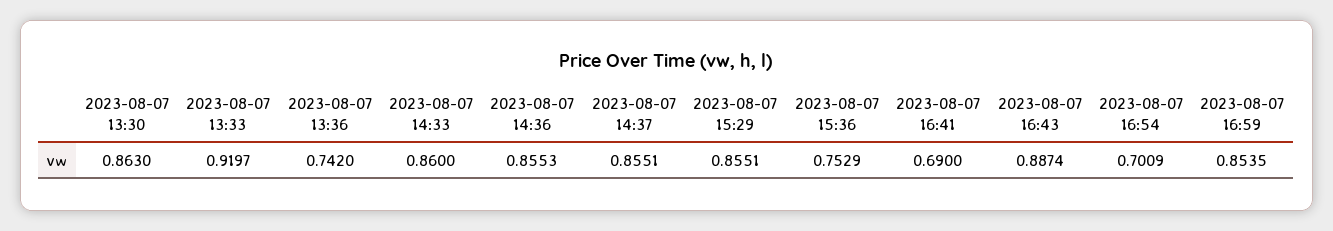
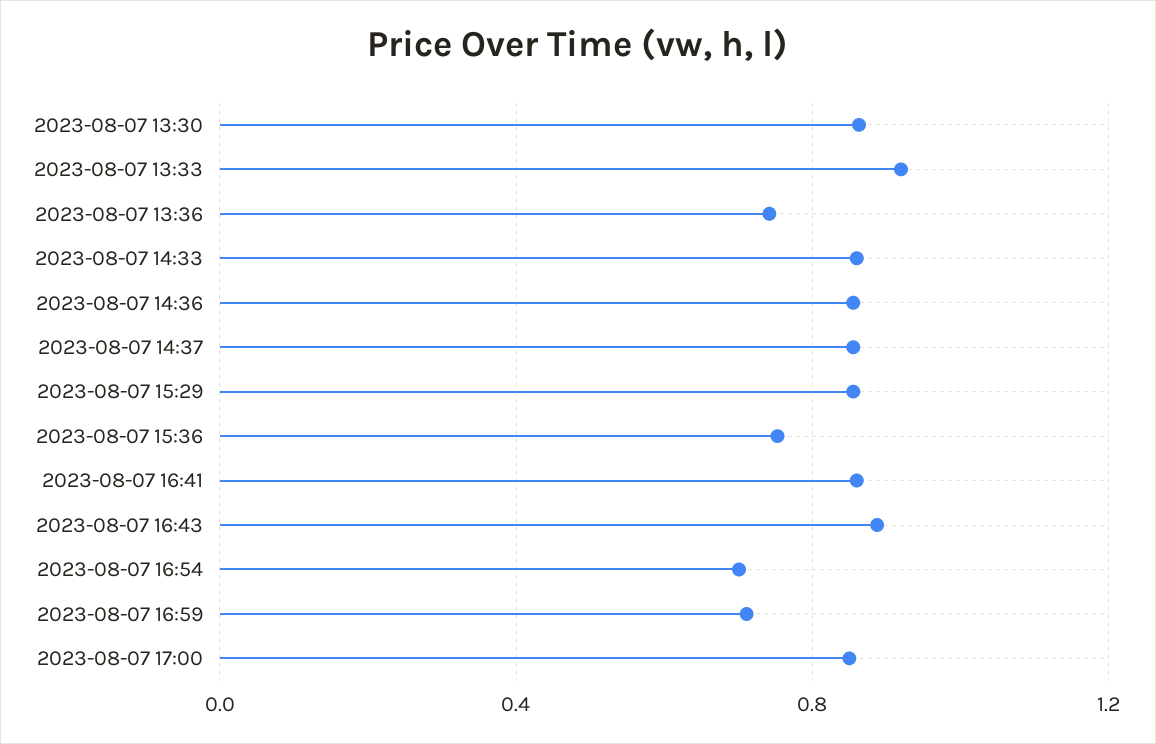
2023-08-07 16:41: 0.69 -> 0.85
2023-08-07 16:59: 0.8535 -> 0.7
2023-08-07 17:00: none -> 0.85

